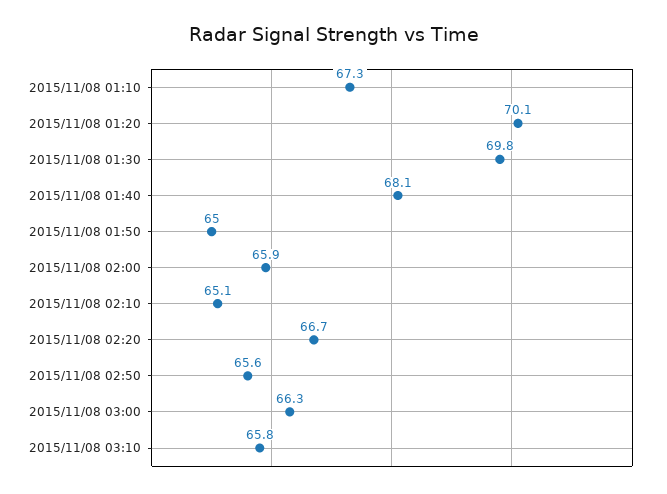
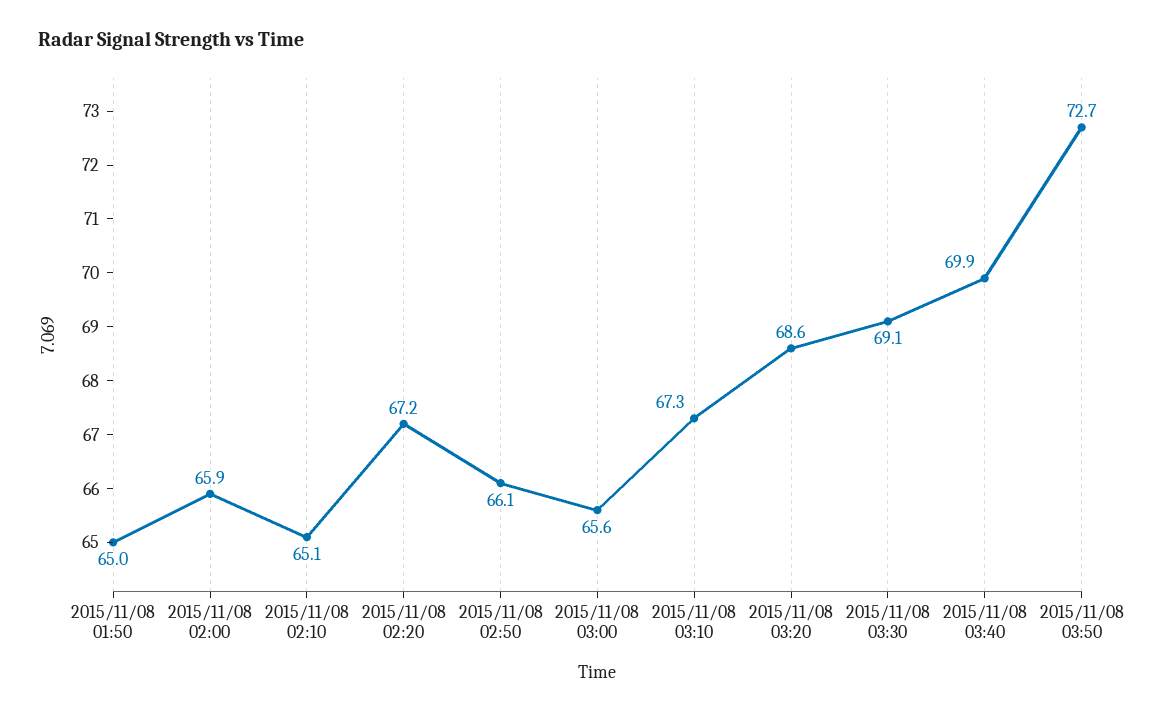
2015/11/08 01:10: 67.3 -> none
2015/11/08 01:20: 70.1 -> none
2015/11/08 01:30: 69.8 -> none
2015/11/08 01:40: 68.1 -> none
2015/11/08 02:20: 66.7 -> 67.2
2015/11/08 02:50: 65.6 -> 66.1
2015/11/08 03:00: 66.3 -> 65.6
2015/11/08 03:10: 65.8 -> 67.3
2015/11/08 03:20: none -> 68.6
2015/11/08 03:30: none -> 69.1
2015/11/08 03:40: none -> 69.9
2015/11/08 03:50: none -> 72.7

